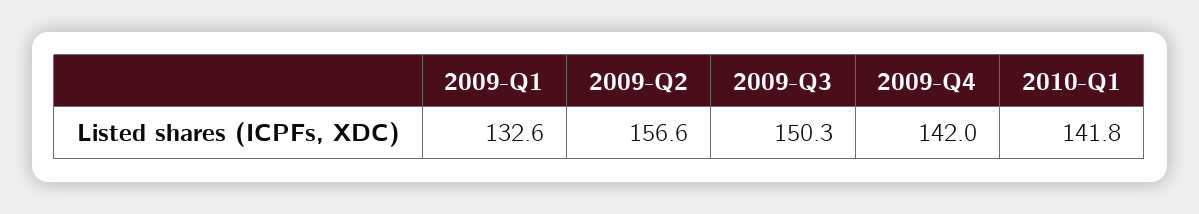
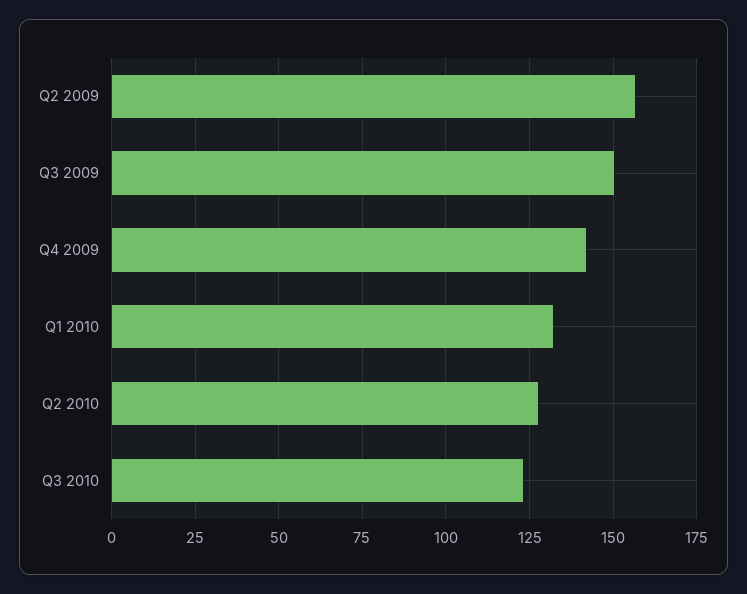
2009-Q1: 132.6 -> none
2010-Q1: 141.8 -> 132.5
Q2 2010: none -> 127.5
Q3 2010: none -> 122.5

